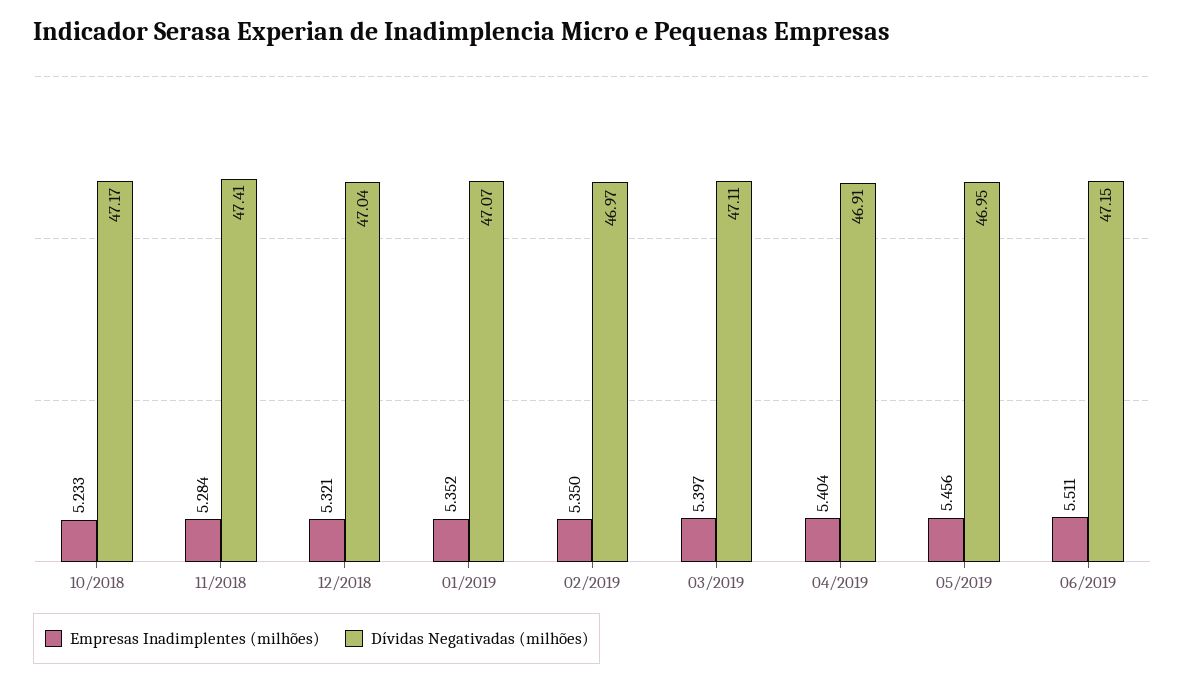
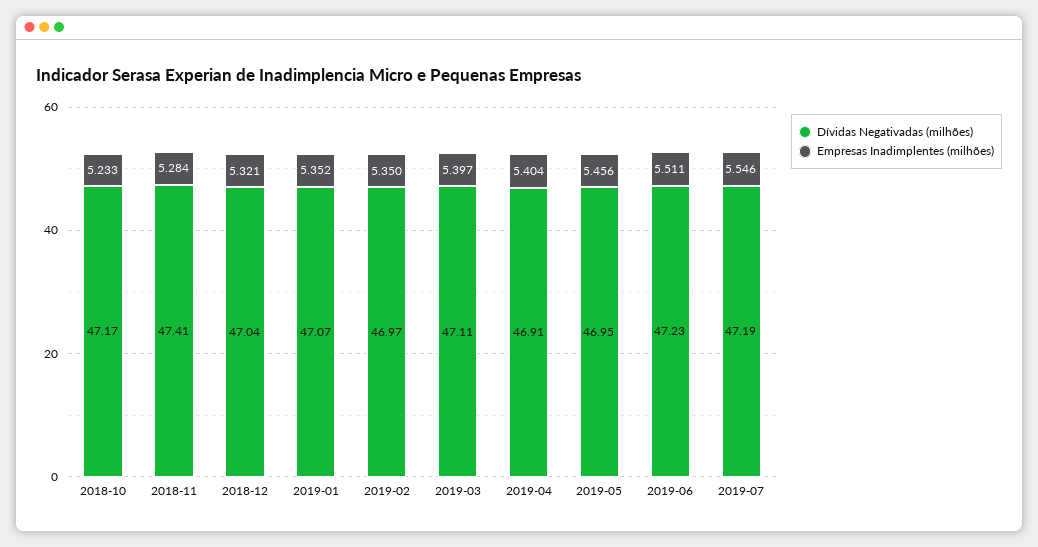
Dívidas Negativadas (milhões), 06/2019: 47.15 -> 47.23
Dívidas Negativadas (milhões), 2019-07: none -> 47.19
Empresas Inadimplentes (milhões), 2019-07: none -> 5.546

